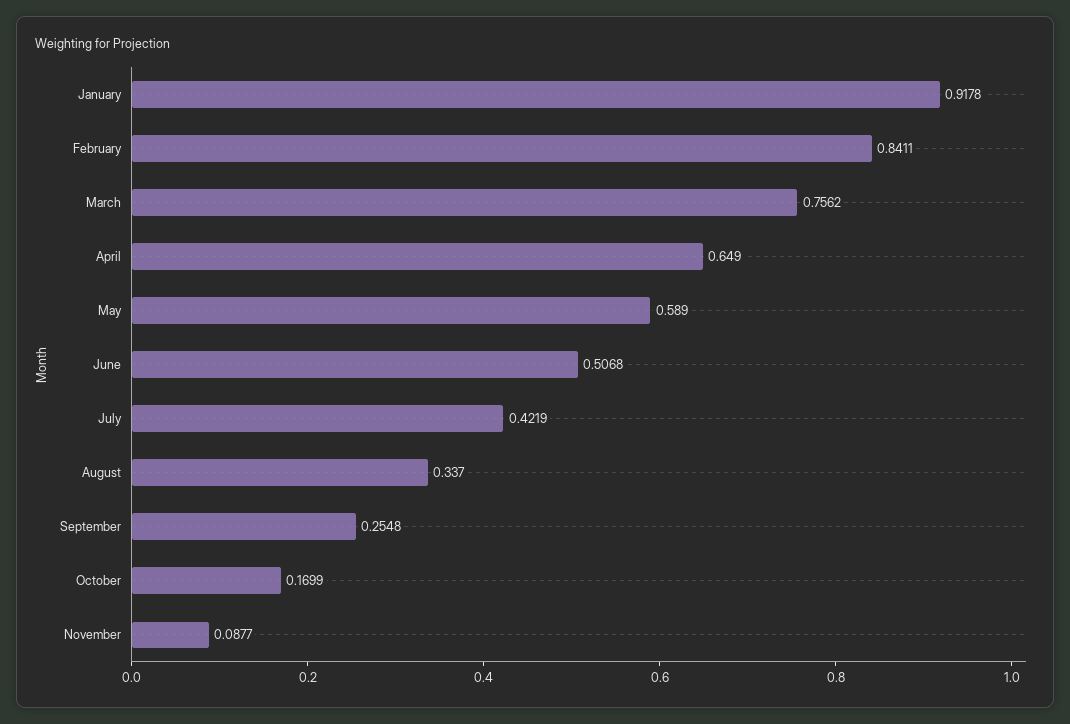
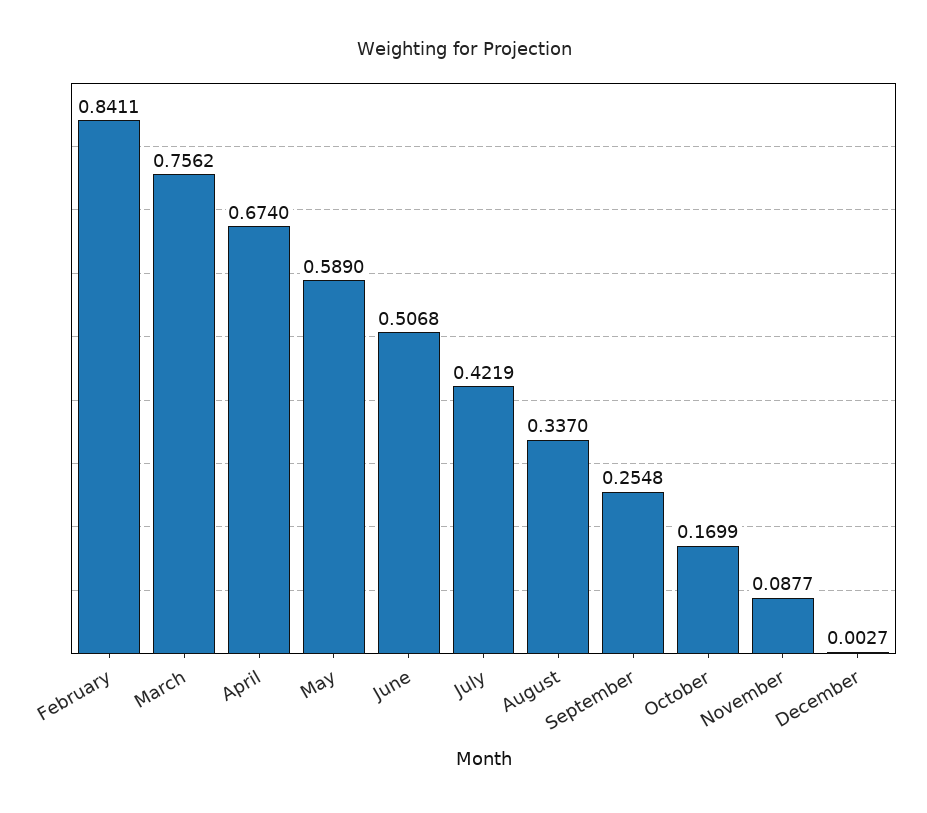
January: 0.9178 -> none
April: 0.649 -> 0.674
December: none -> 0.0027

